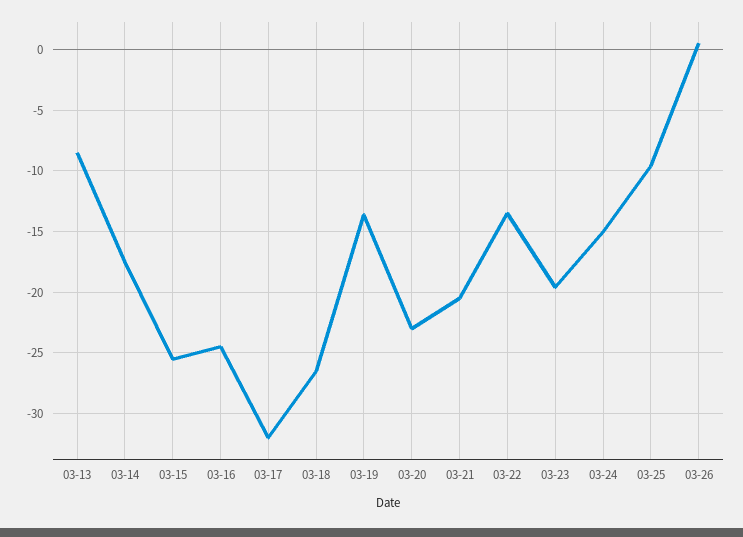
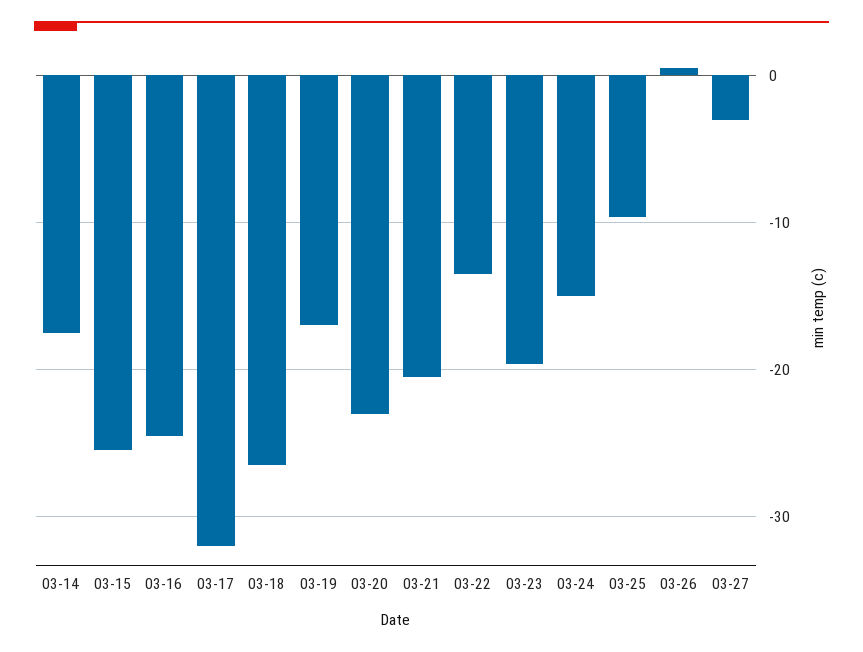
03-13: -8.5 -> none
03-19: -13.5 -> -17
03-27: none -> -3

